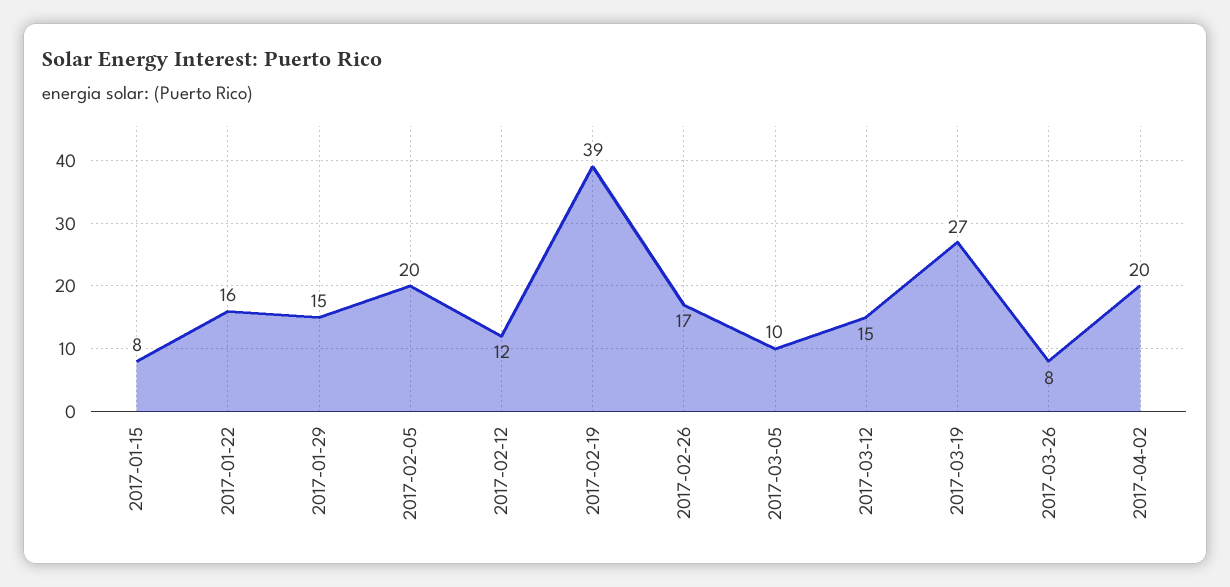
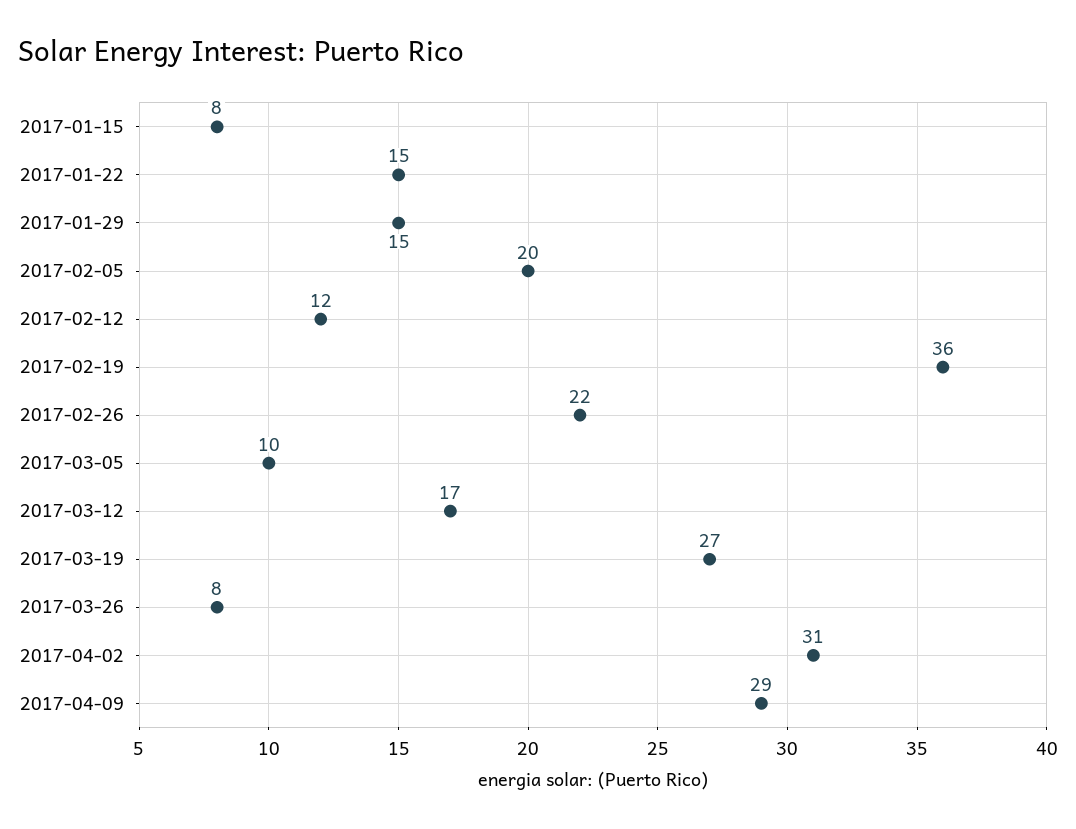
2017-01-22: 16 -> 15
2017-02-19: 39 -> 36
2017-02-26: 17 -> 22
2017-03-12: 15 -> 17
2017-04-02: 20 -> 31
2017-04-09: none -> 29

